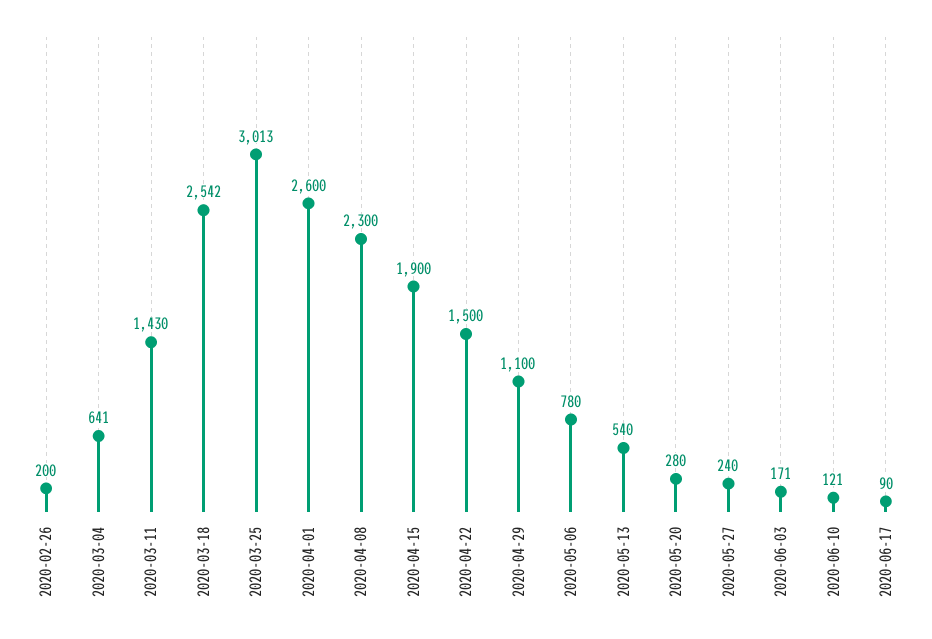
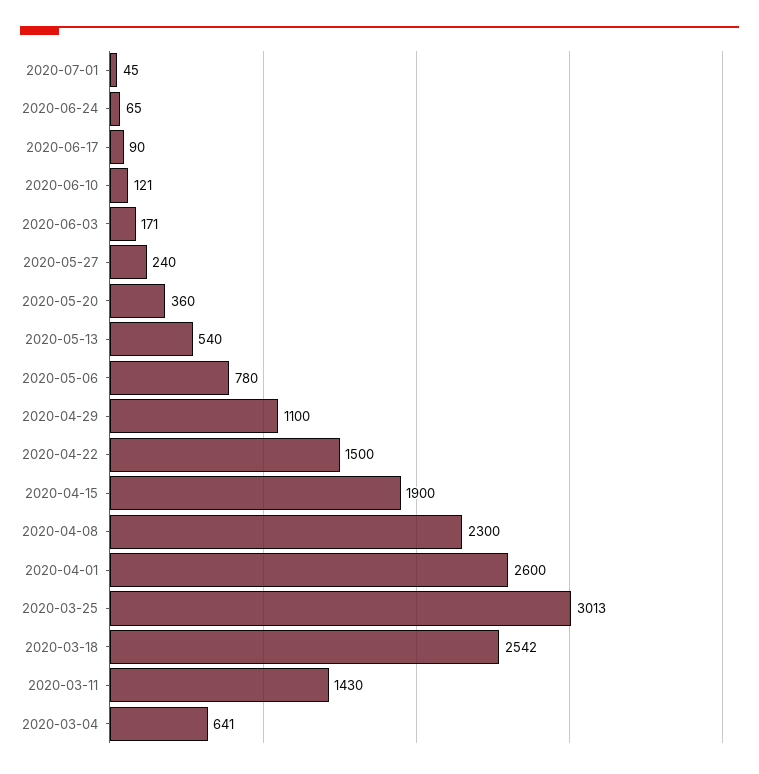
2020-02-26: 200 -> none
2020-05-20: 280 -> 360
2020-07-01: none -> 45
2020-06-24: none -> 65

